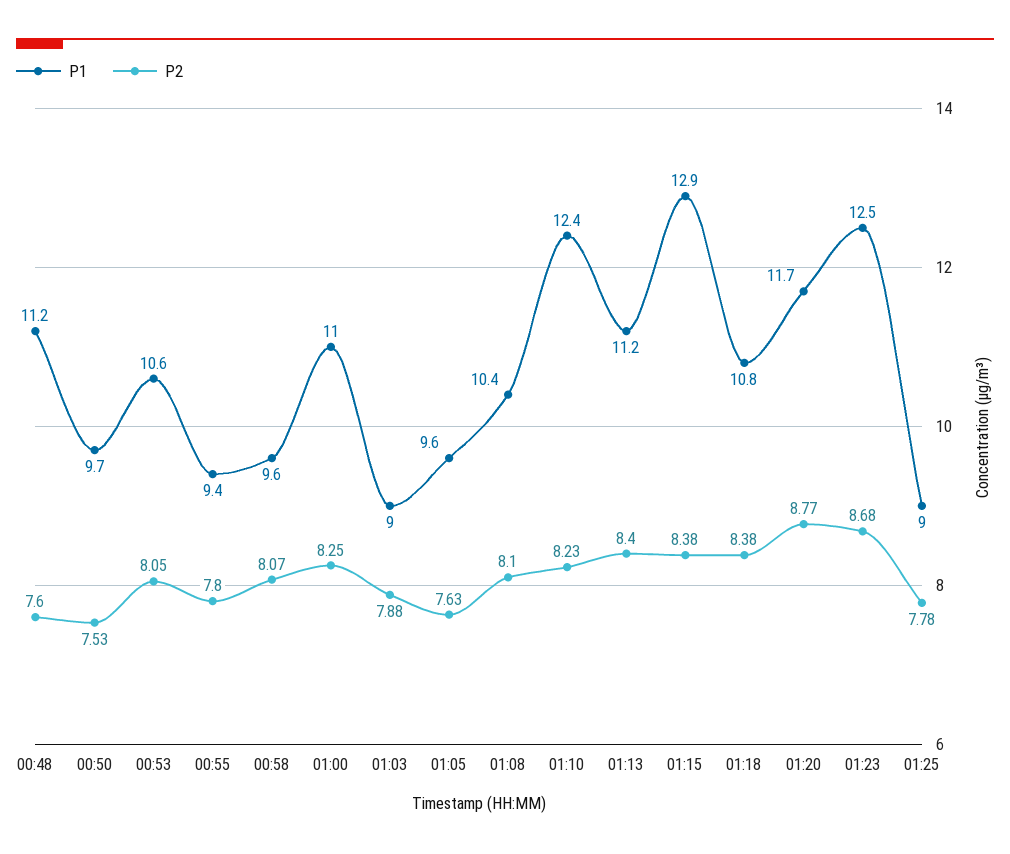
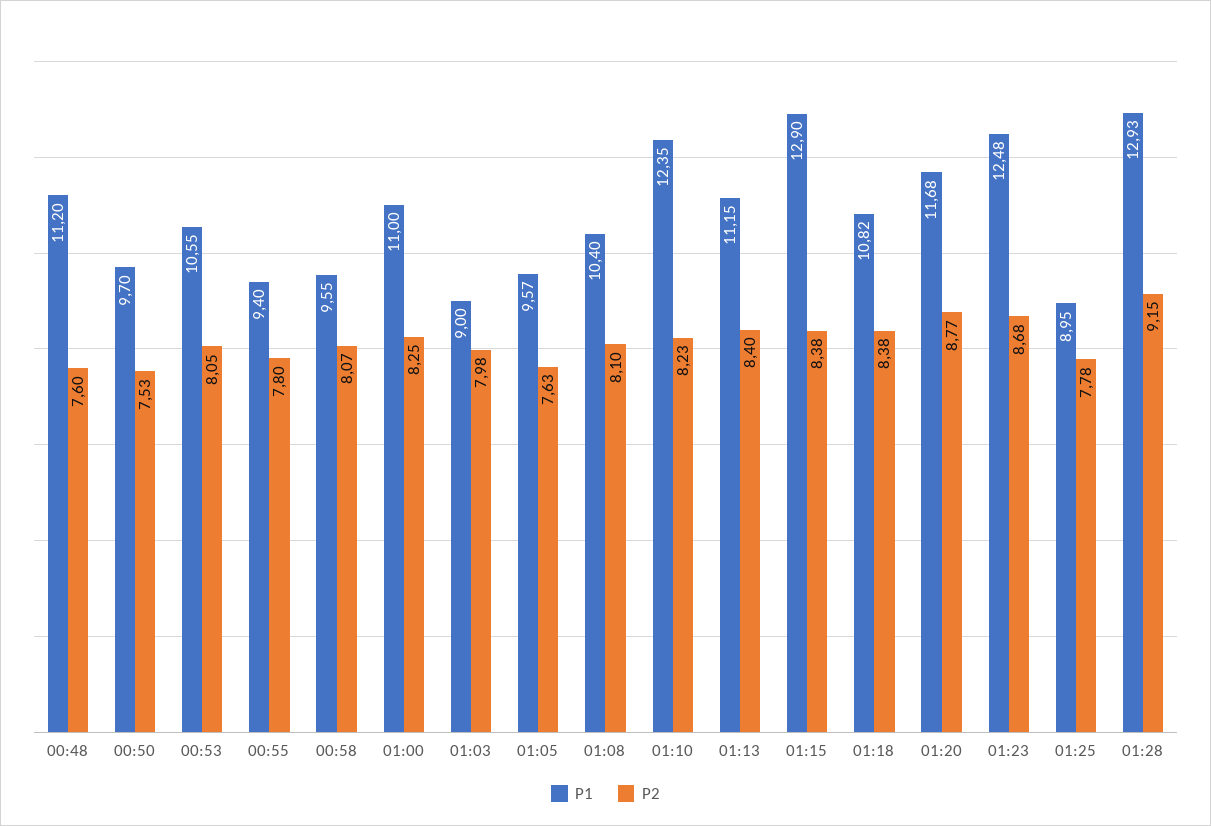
P2, 01:03: 7.88 -> 7.98
P1, 01:28: none -> 12.93
P2, 01:28: none -> 9.15

